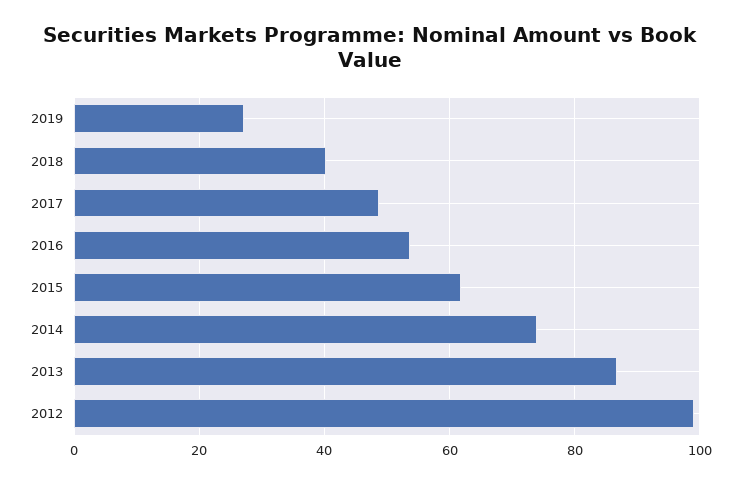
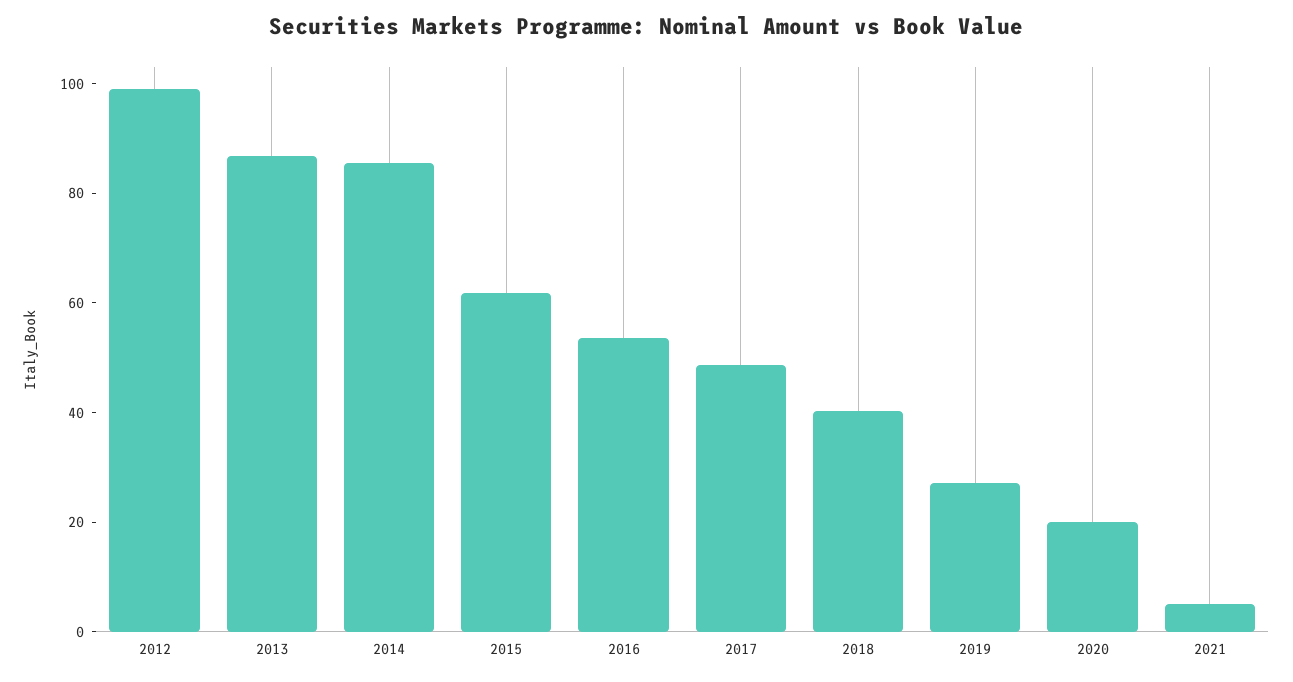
2014: 74 -> 85
2020: none -> 20
2021: none -> 5

